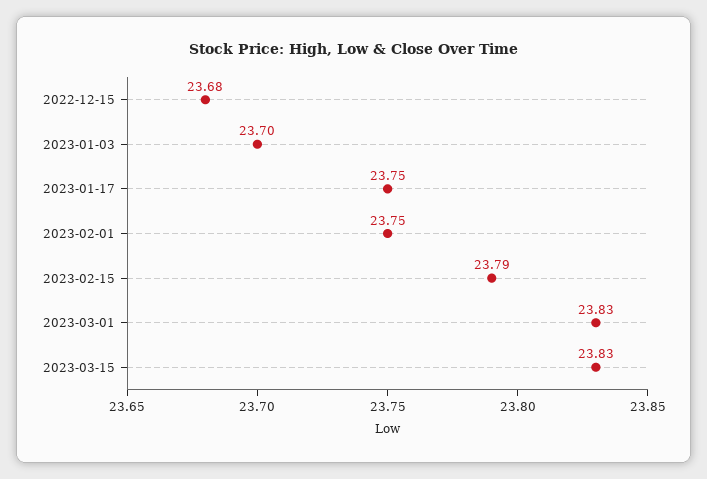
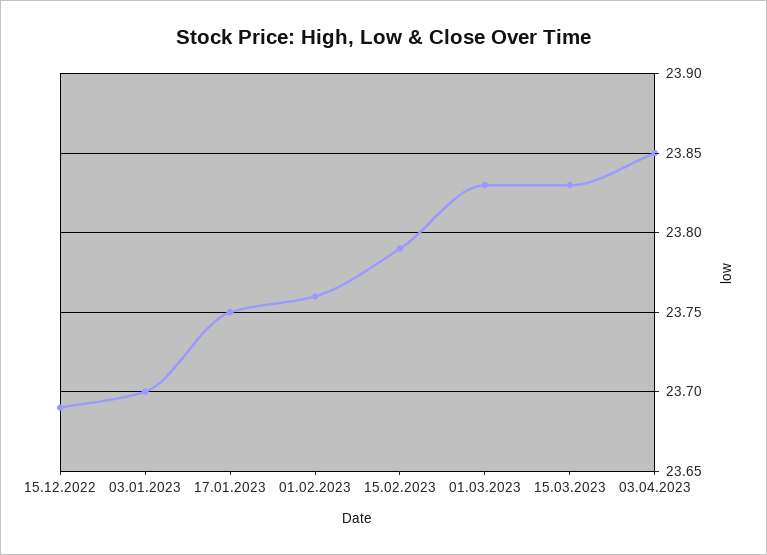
2022-12-15: 23.68 -> 23.69
2023-02-01: 23.75 -> 23.76
03.04.2023: none -> 23.85

